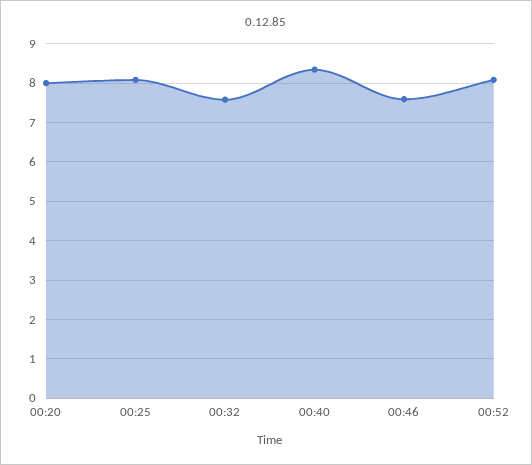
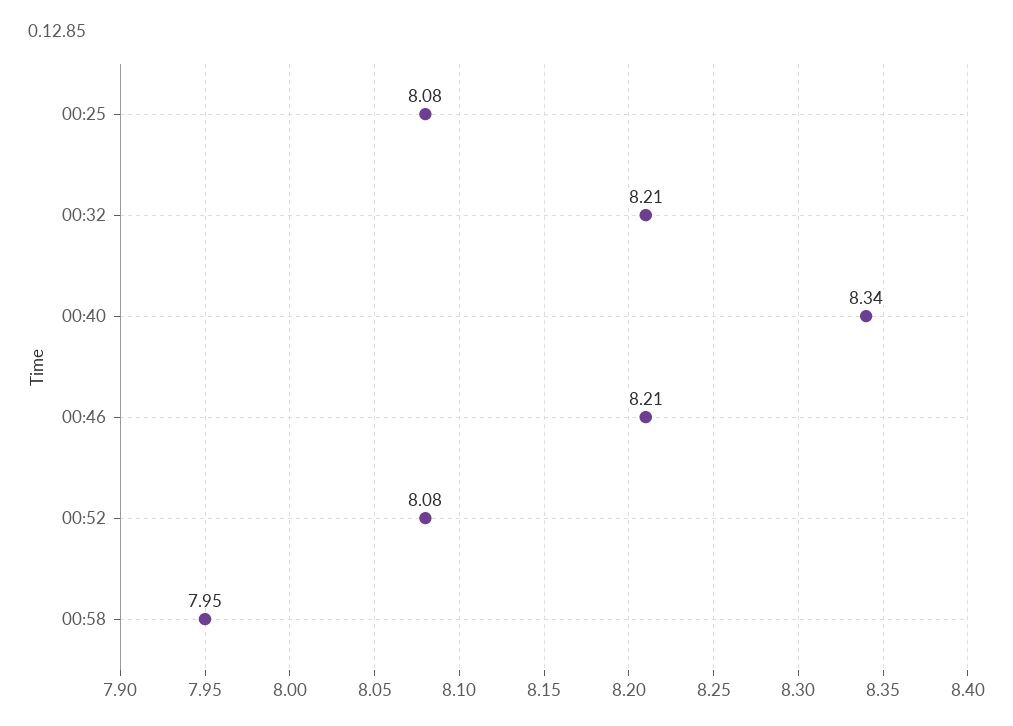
00:20: 8 -> none
00:32: 7.6 -> 8.21
00:46: 7.6 -> 8.21
00:58: none -> 7.95

